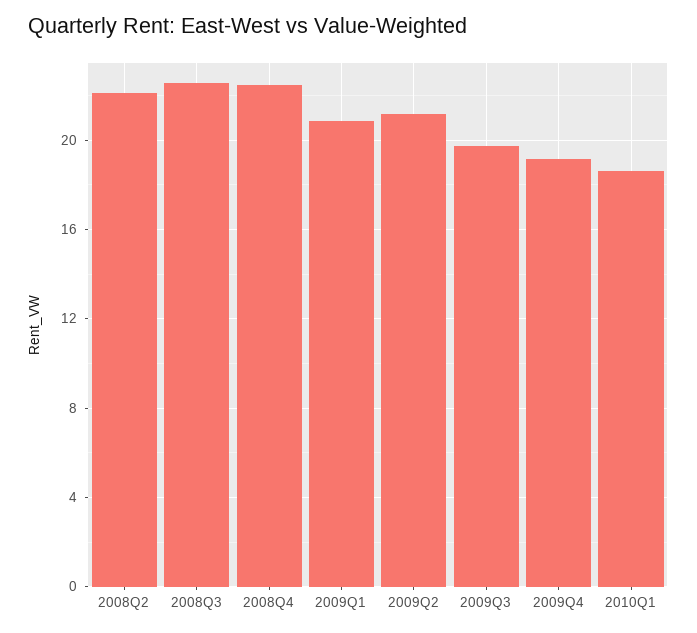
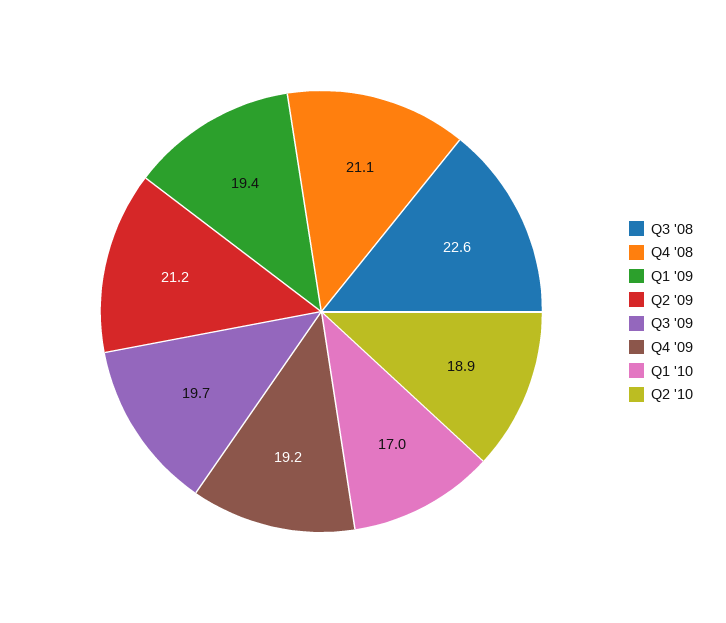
2008Q2: 22 -> none
2008Q4: 22.5 -> 21.1
2009Q1: 21 -> 19.4
2010Q1: 18.5 -> 17
Q2 '10: none -> 18.9

